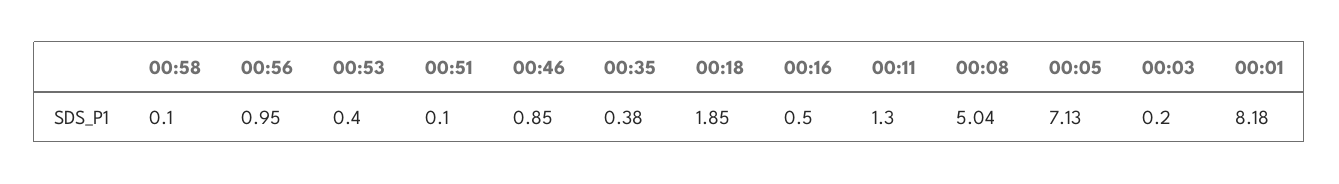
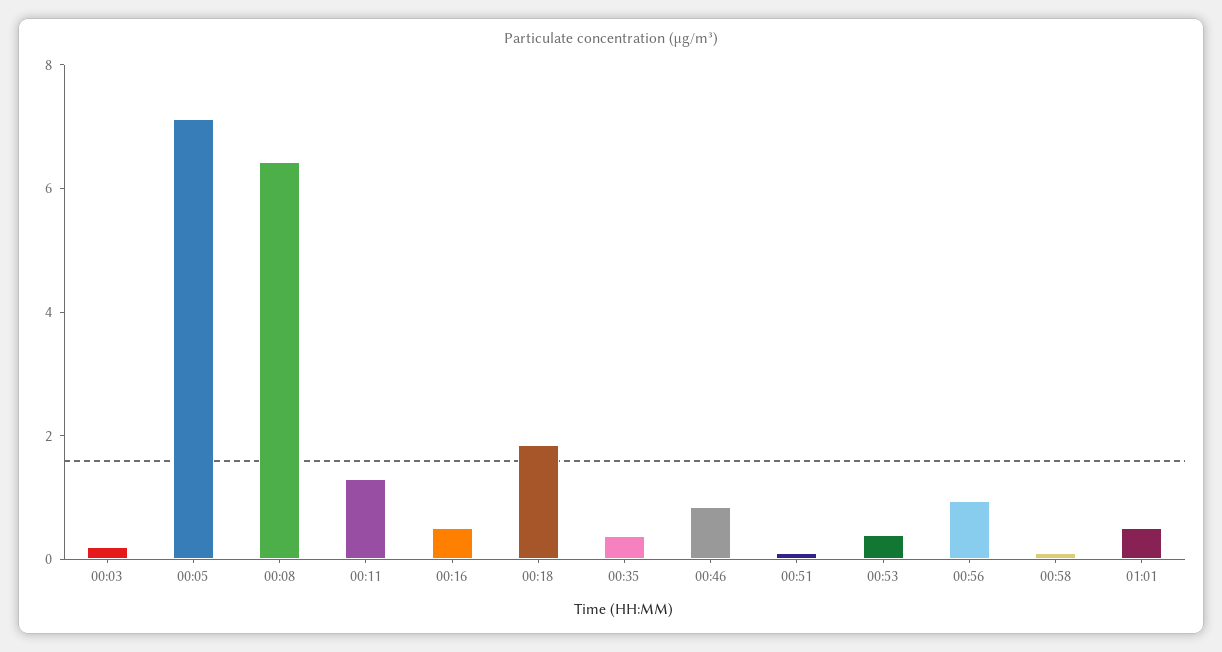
00:08: 5.04 -> 6.5
00:01: 8.18 -> none
01:01: none -> 0.5

